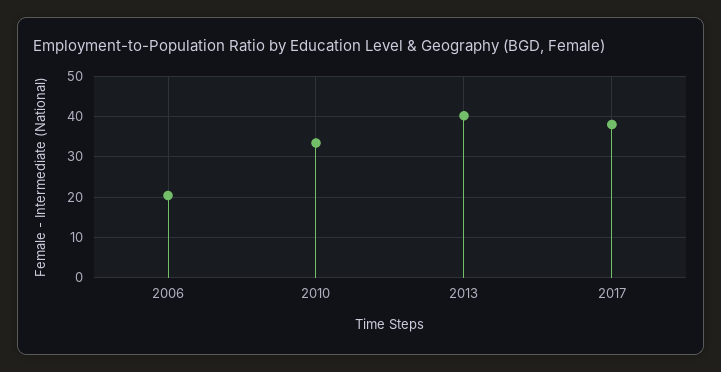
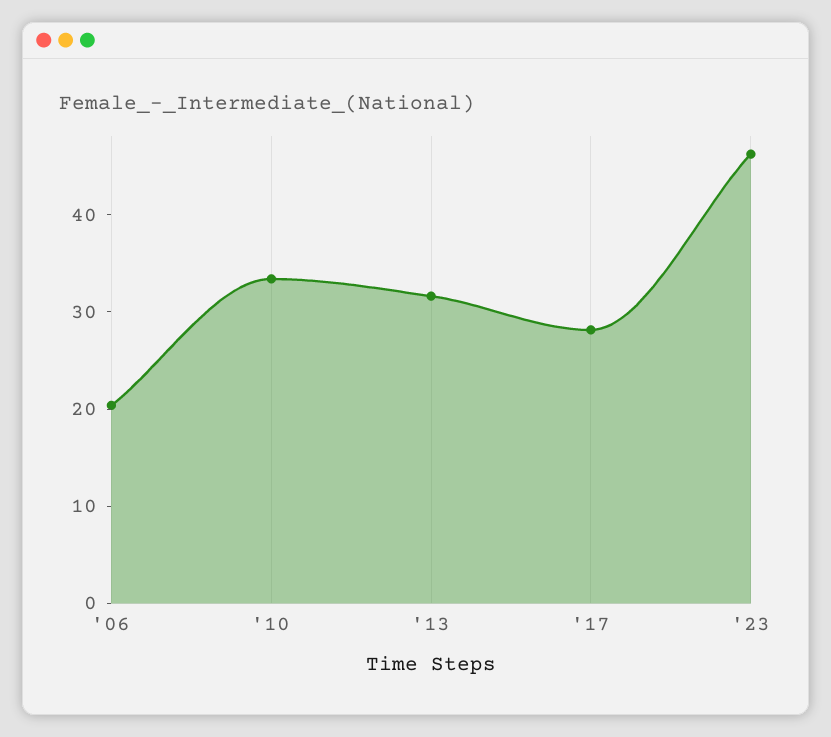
2013: 40 -> 32
2017: 38 -> 28
'23: none -> 46

